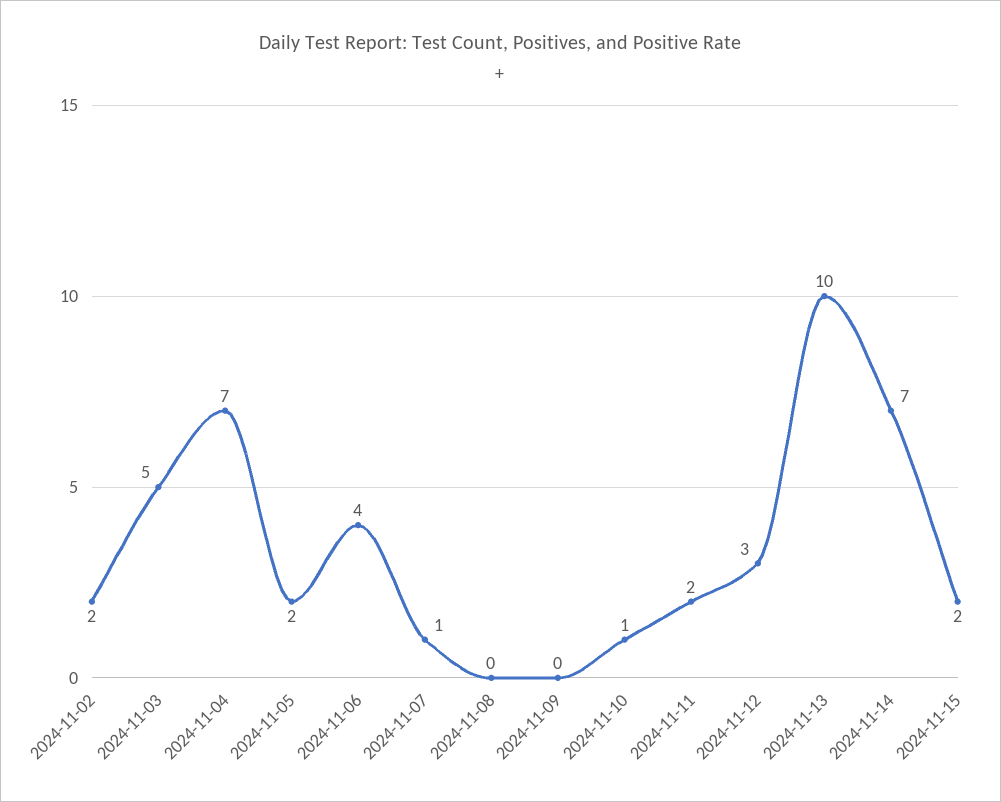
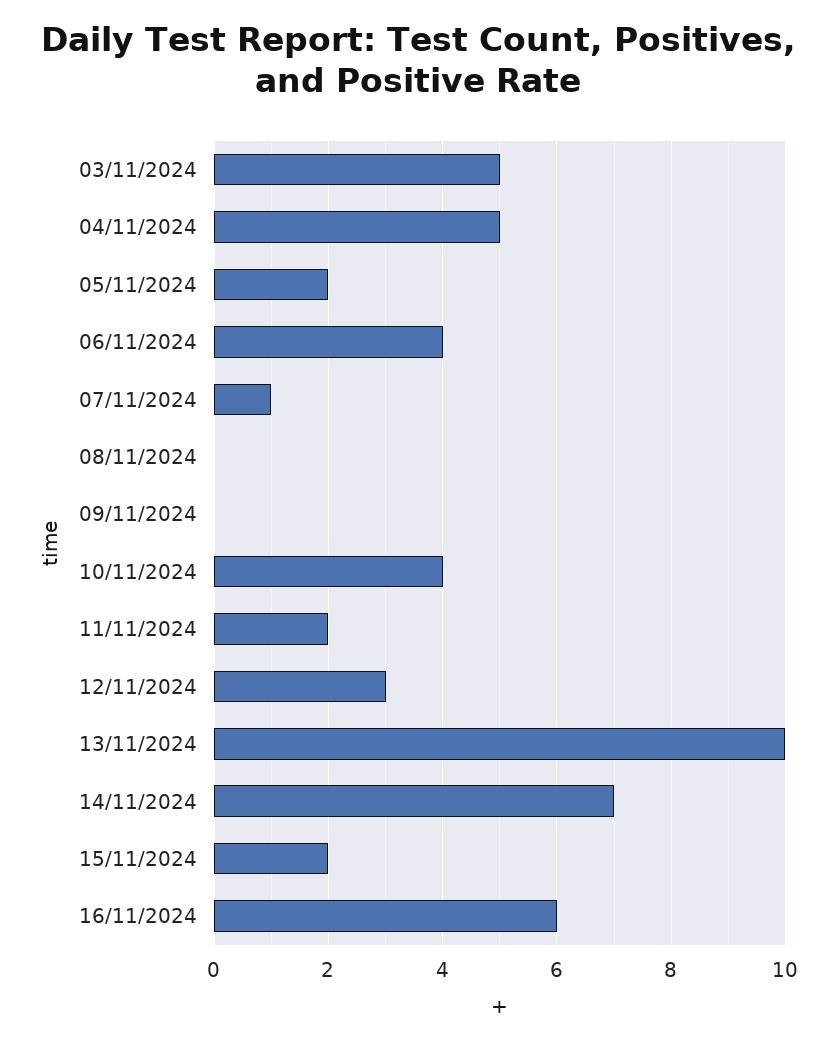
2024-11-02: 2 -> none
2024-11-04: 7 -> 5
2024-11-10: 1 -> 4
16/11/2024: none -> 6

